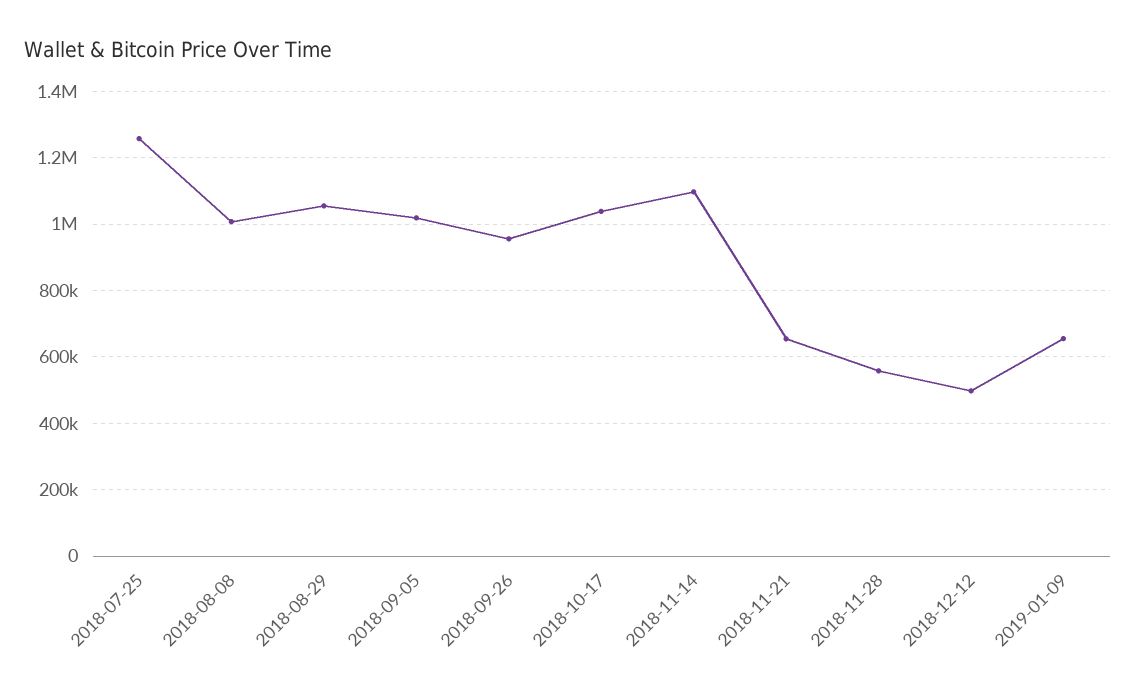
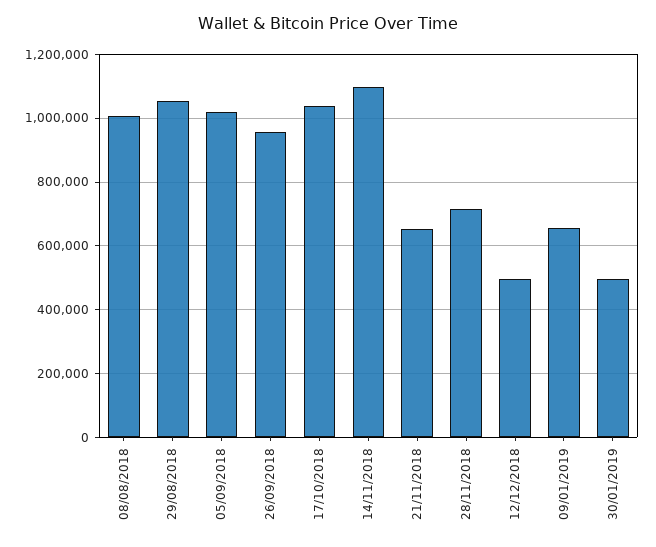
2018-07-25: 1260000 -> none
2018-11-28: 560000 -> 720000
30/01/2019: none -> 500000

